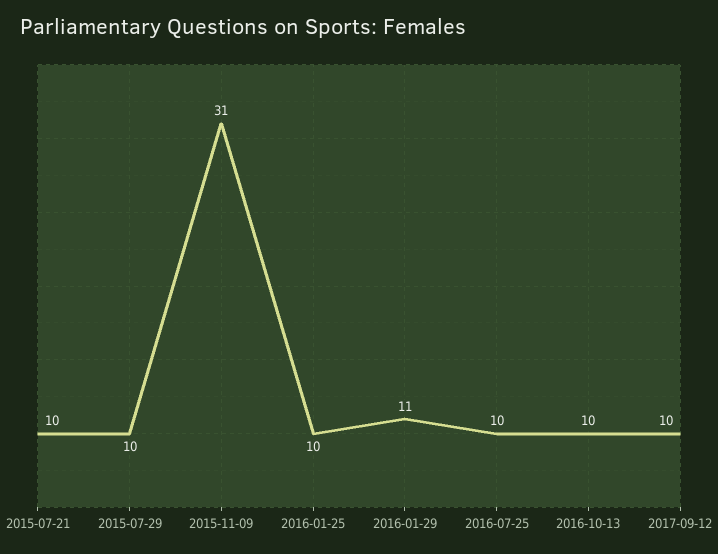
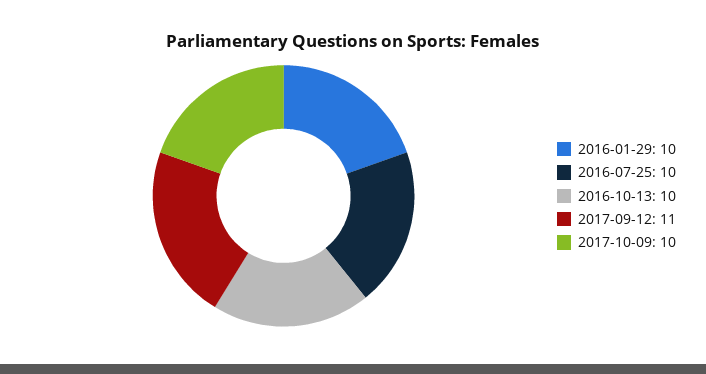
2015-07-21: 10 -> none
2015-07-29: 10 -> none
2015-11-09: 31 -> none
2016-01-25: 10 -> none
2016-01-29: 11 -> 10
2017-09-12: 10 -> 11
2017-10-09: none -> 10

